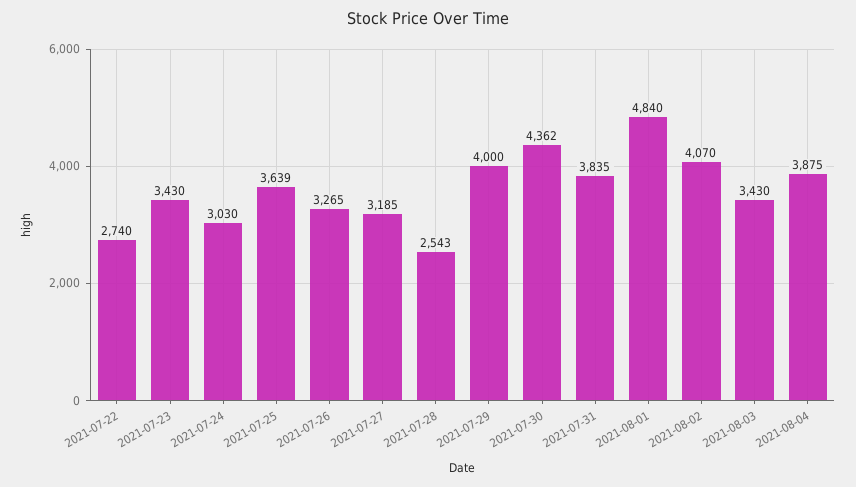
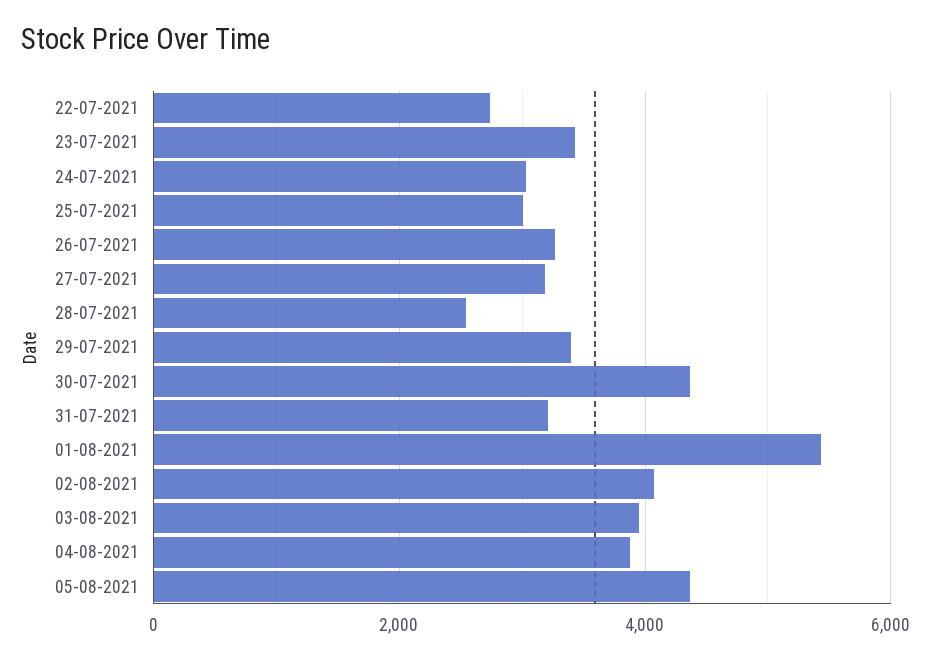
2021-07-25: 3639 -> 3000
2021-07-29: 4000 -> 3400
2021-07-31: 3835 -> 3200
2021-08-01: 4840 -> 5400
2021-08-03: 3430 -> 4000
05-08-2021: none -> 4400

